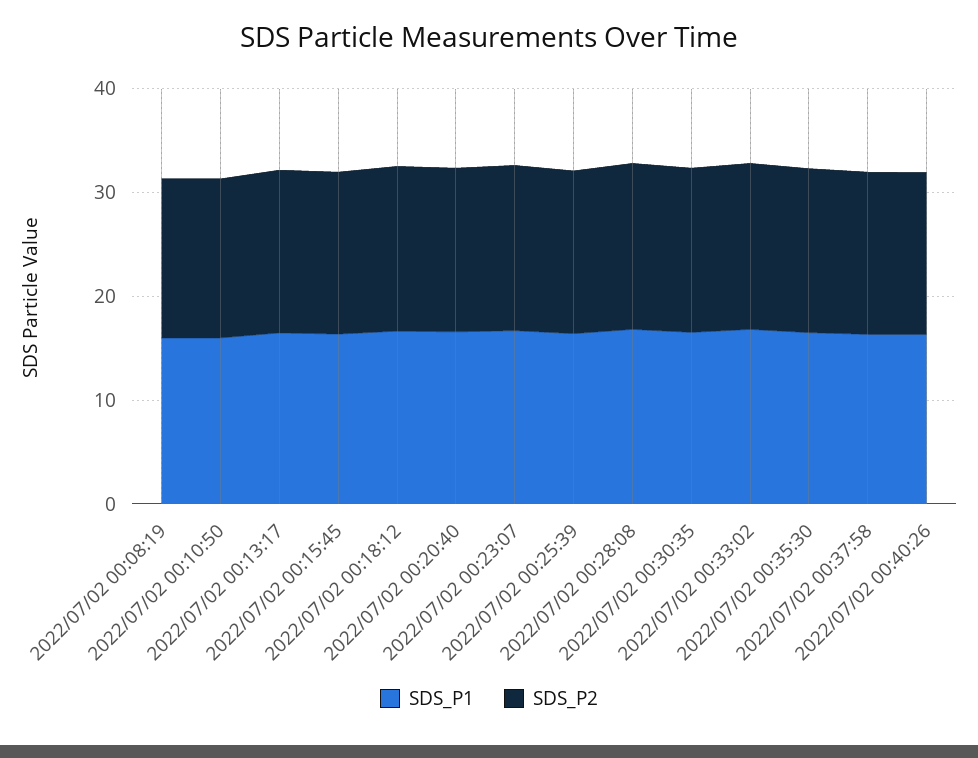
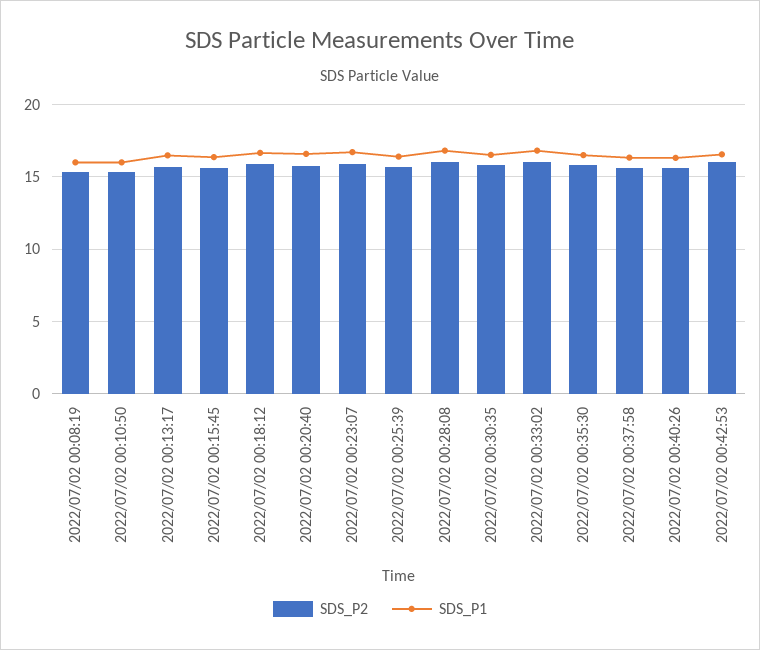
SDS_P2, 2022/07/02 00:42:53: none -> 16
SDS_P1, 2022/07/02 00:42:53: none -> 16.5

